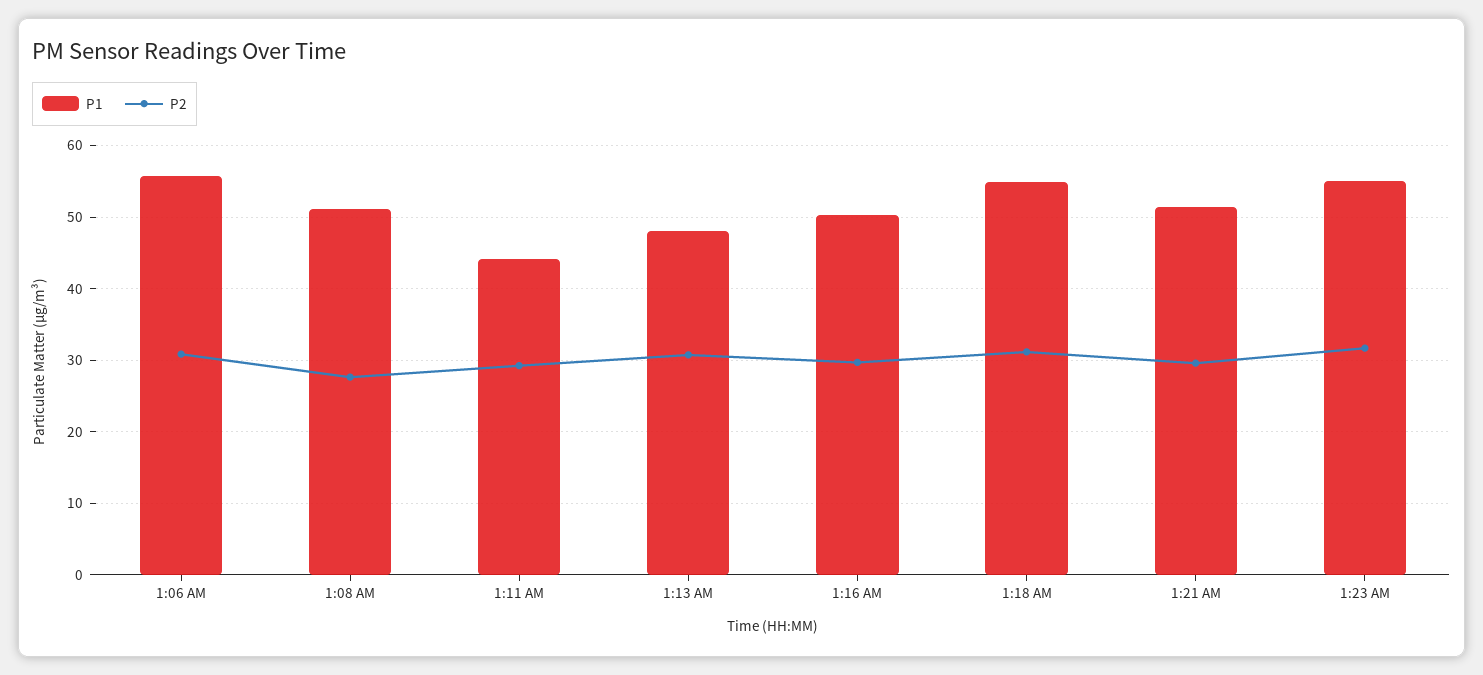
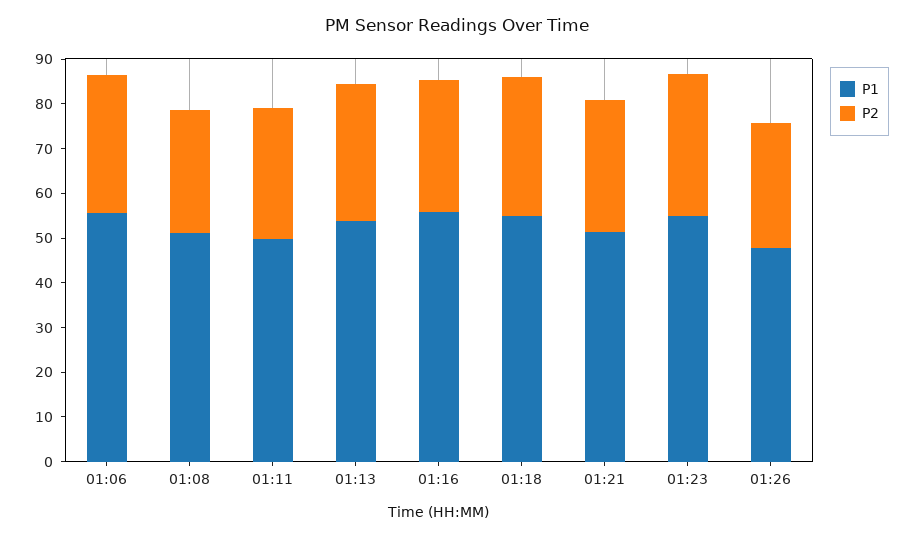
P1, 1:11 AM: 44 -> 50
P1, 1:13 AM: 48 -> 54
P1, 1:16 AM: 50 -> 56
P1, 01:26: none -> 48
P2, 01:26: none -> 28

